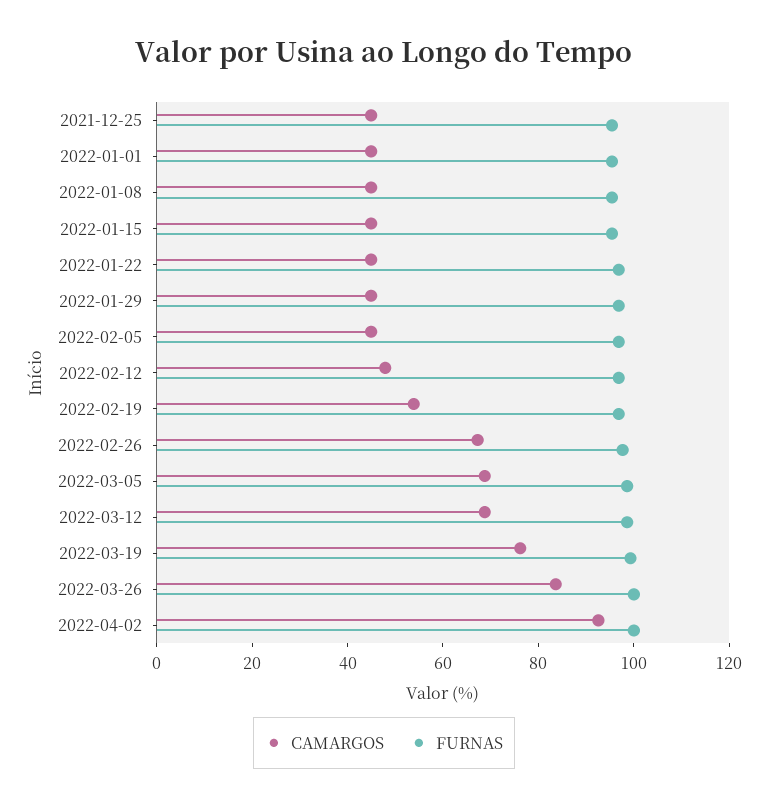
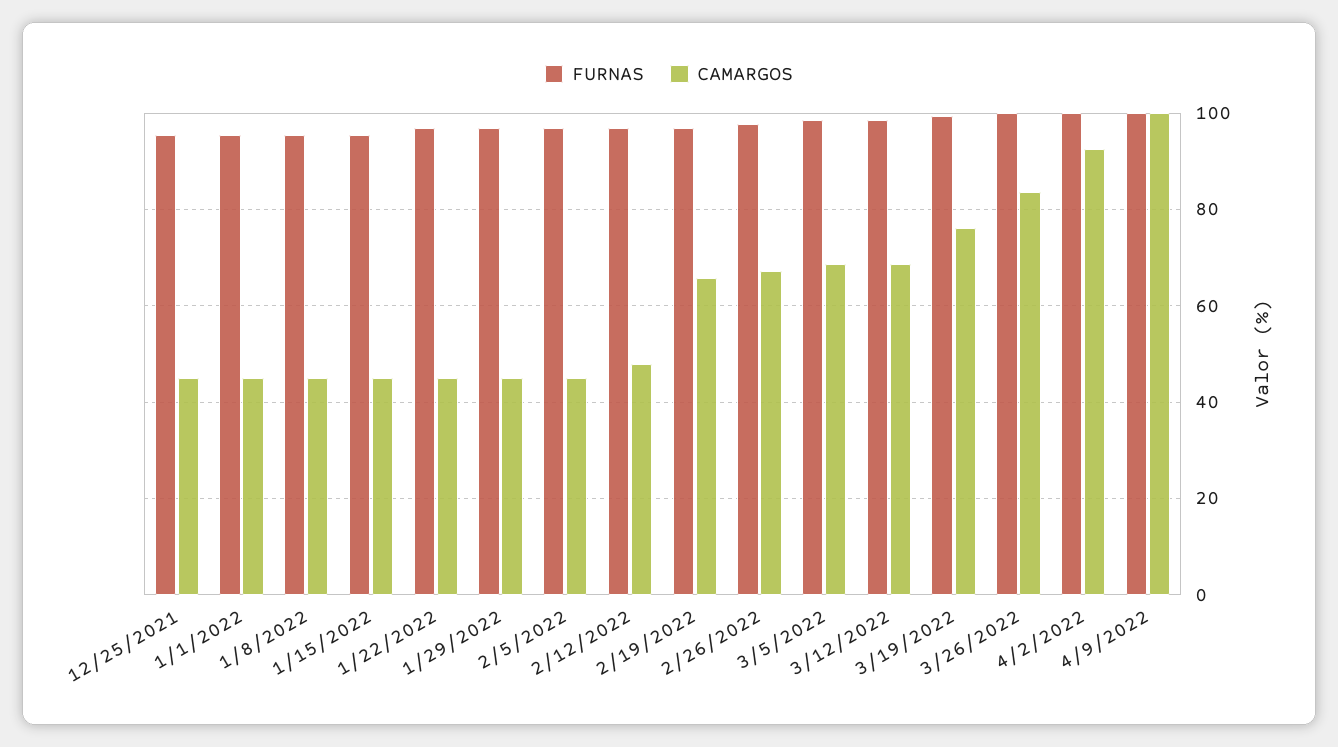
CAMARGOS, 2022-02-19: 55 -> 66
FURNAS, 4/9/2022: none -> 100
CAMARGOS, 4/9/2022: none -> 100

